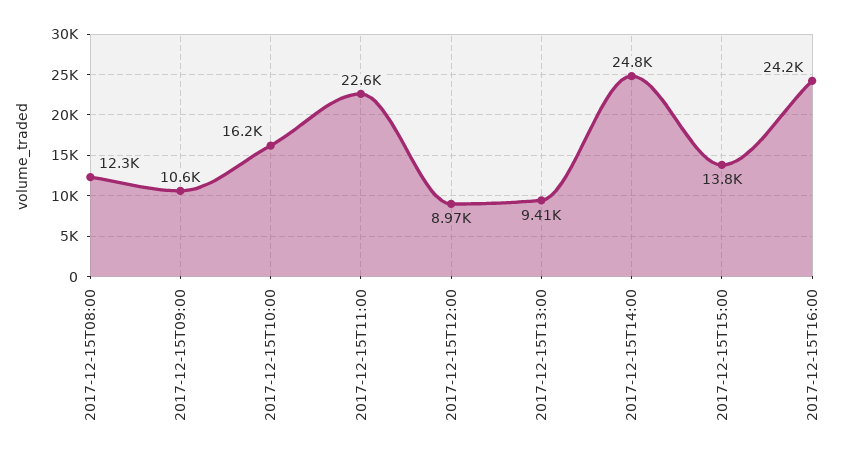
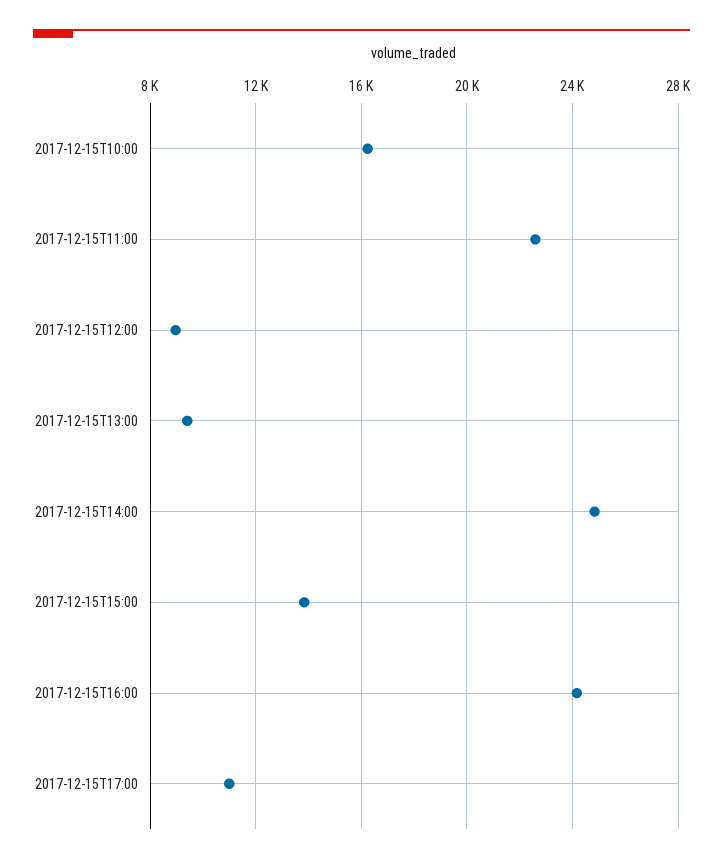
2017-12-15T08:00: 12300 -> none
2017-12-15T09:00: 10600 -> none
2017-12-15T17:00: none -> 11000

